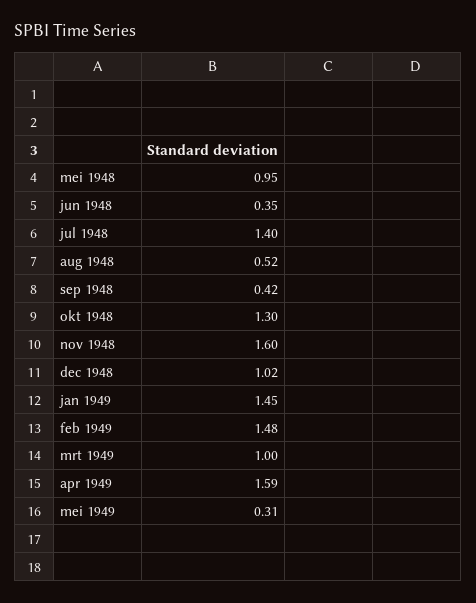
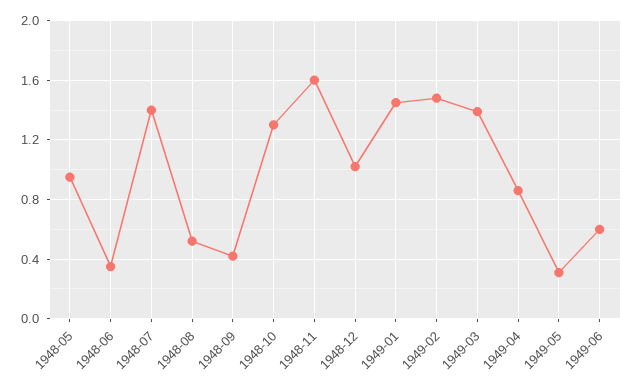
mrt 1949: 1 -> 1.4
apr 1949: 1.59 -> 0.85
1949-06: none -> 0.6

